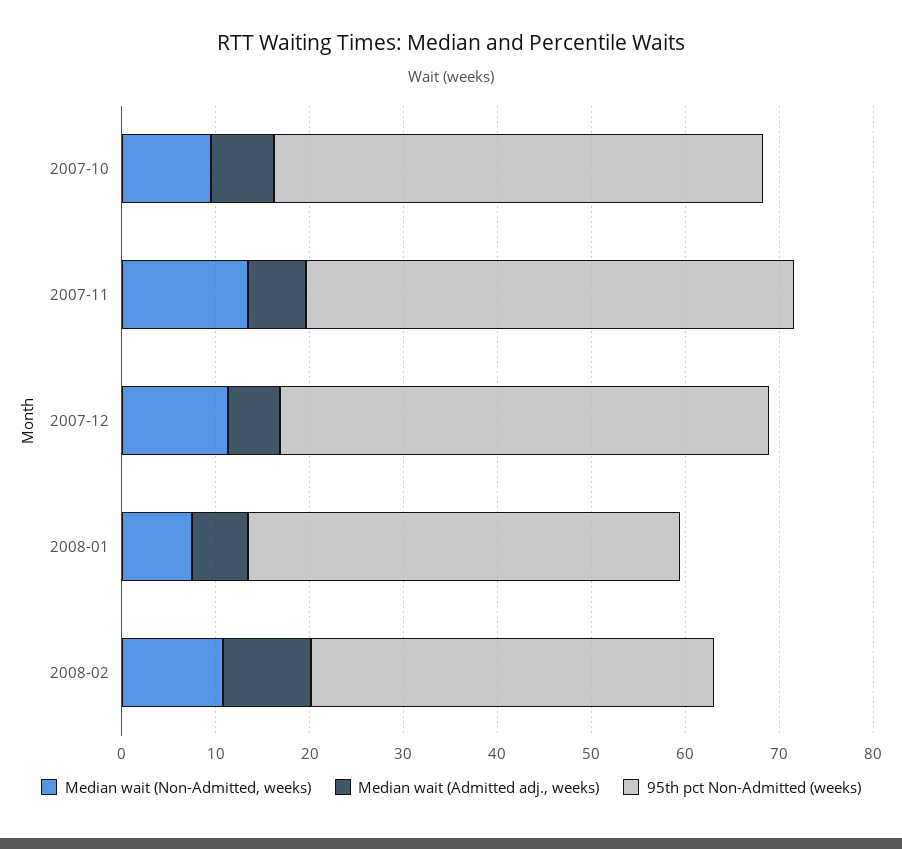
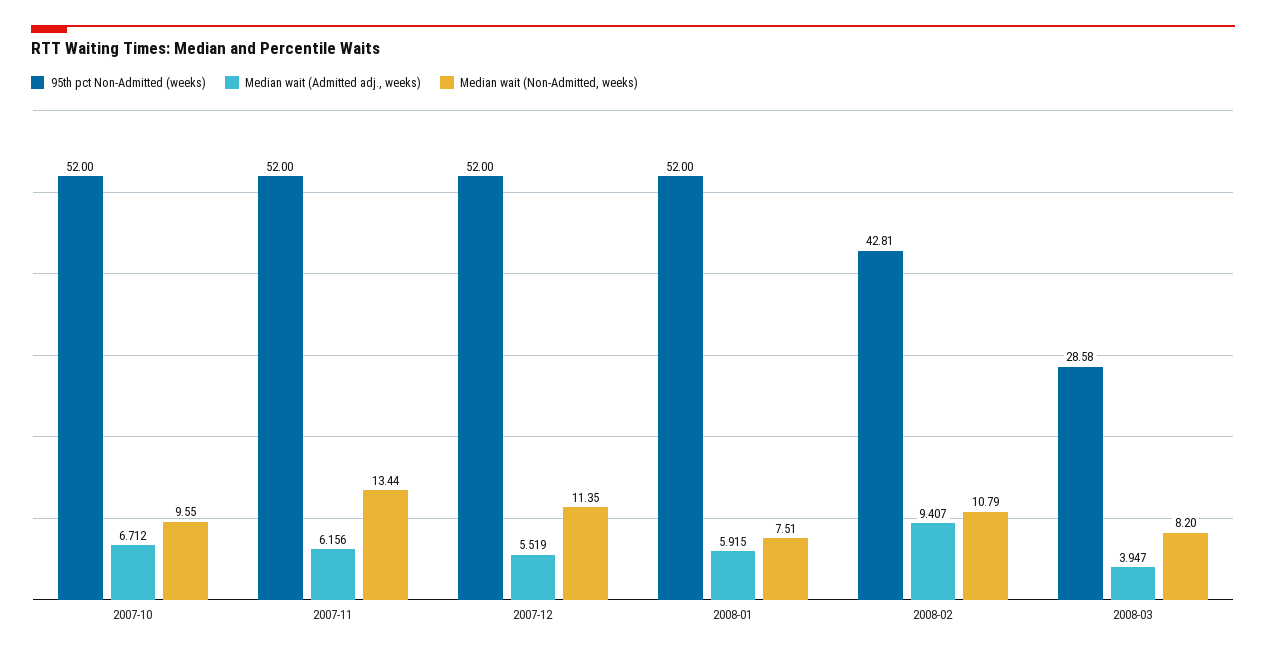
95th pct Non-Admitted (weeks), 2008-01: 46 -> 52
95th pct Non-Admitted (weeks), 2008-03: none -> 28.58
Median wait (Admitted adj., weeks), 2008-03: none -> 3.947
Median wait (Non-Admitted, weeks), 2008-03: none -> 8.2

